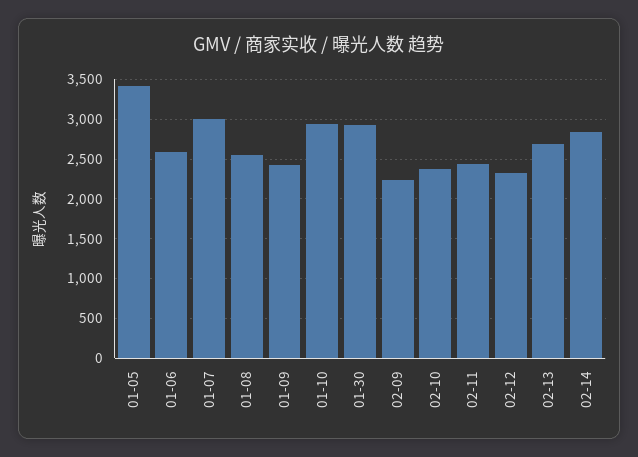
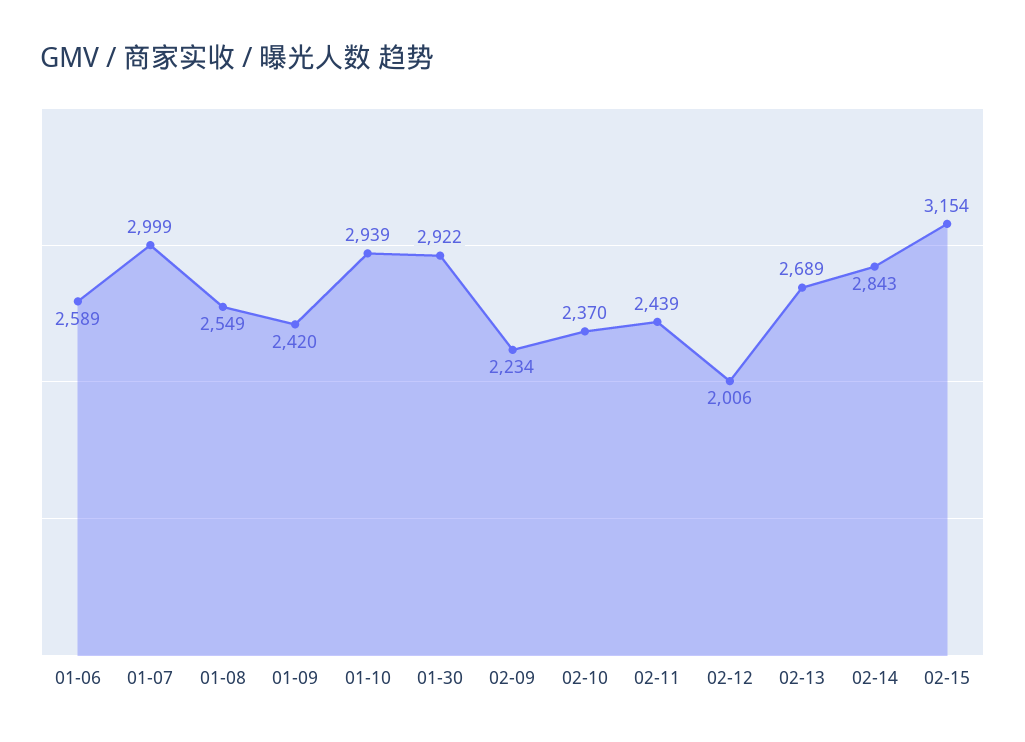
01-05: 3400 -> none
02-12: 2300 -> 2006
02-15: none -> 3154

